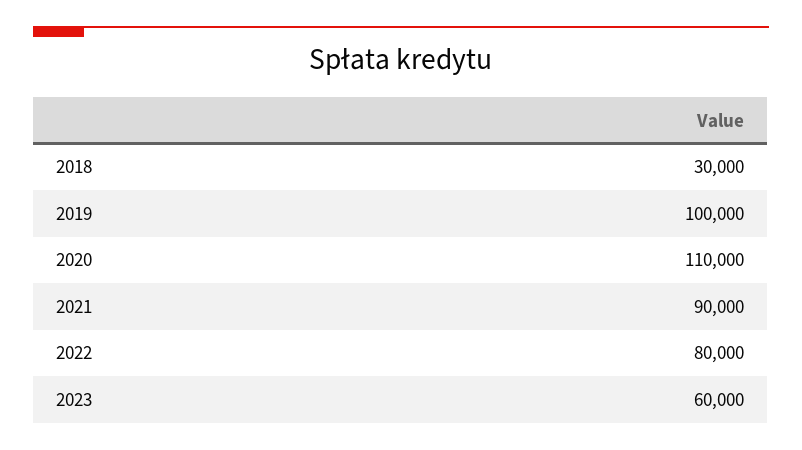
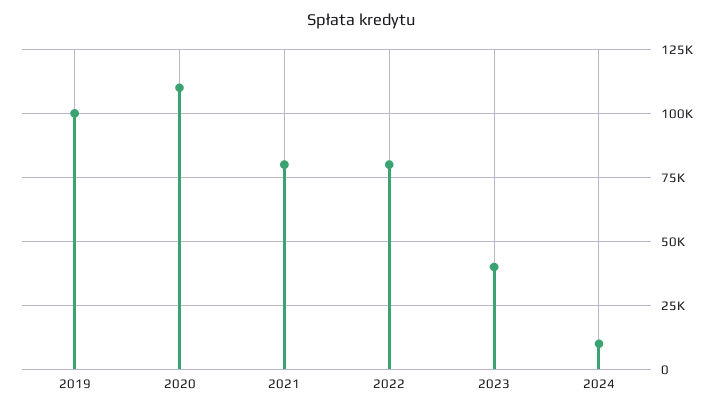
2018: 30000 -> none
2021: 90000 -> 80000
2023: 60000 -> 40000
2024: none -> 10000

